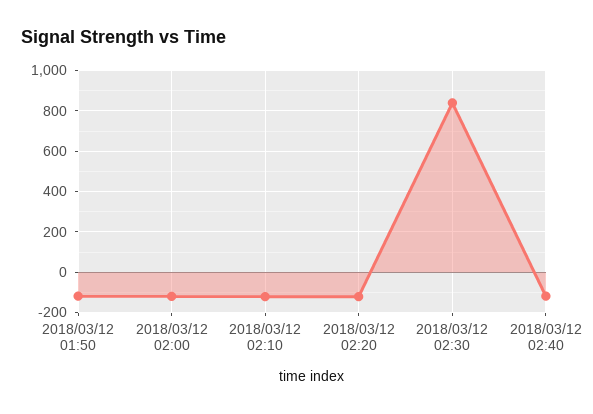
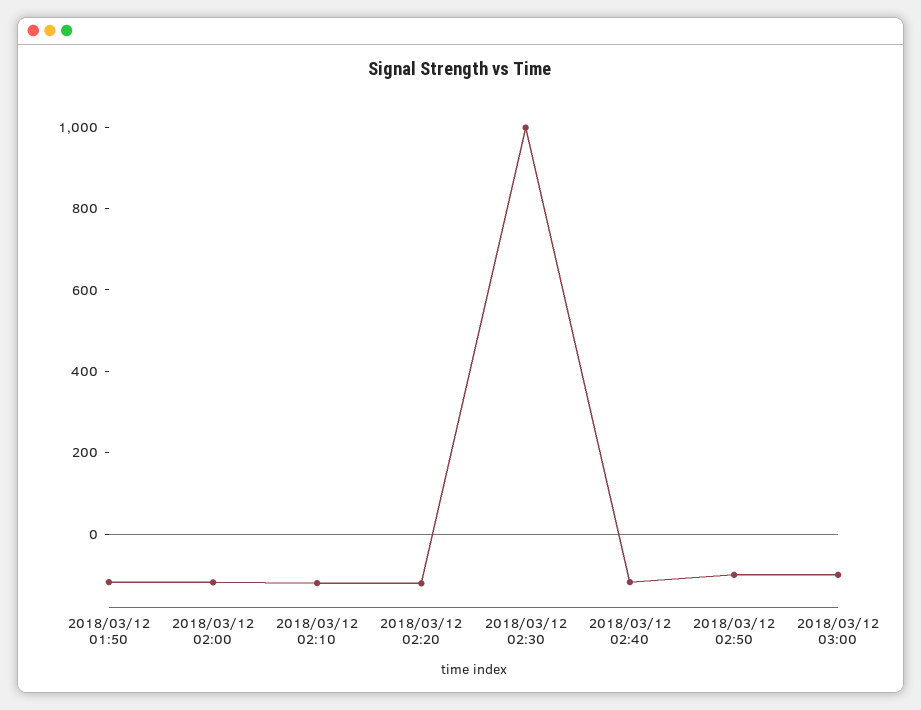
2018/03/12 02:30: 850 -> 1000
2018/03/12 02:50: none -> -100
2018/03/12 03:00: none -> -100

